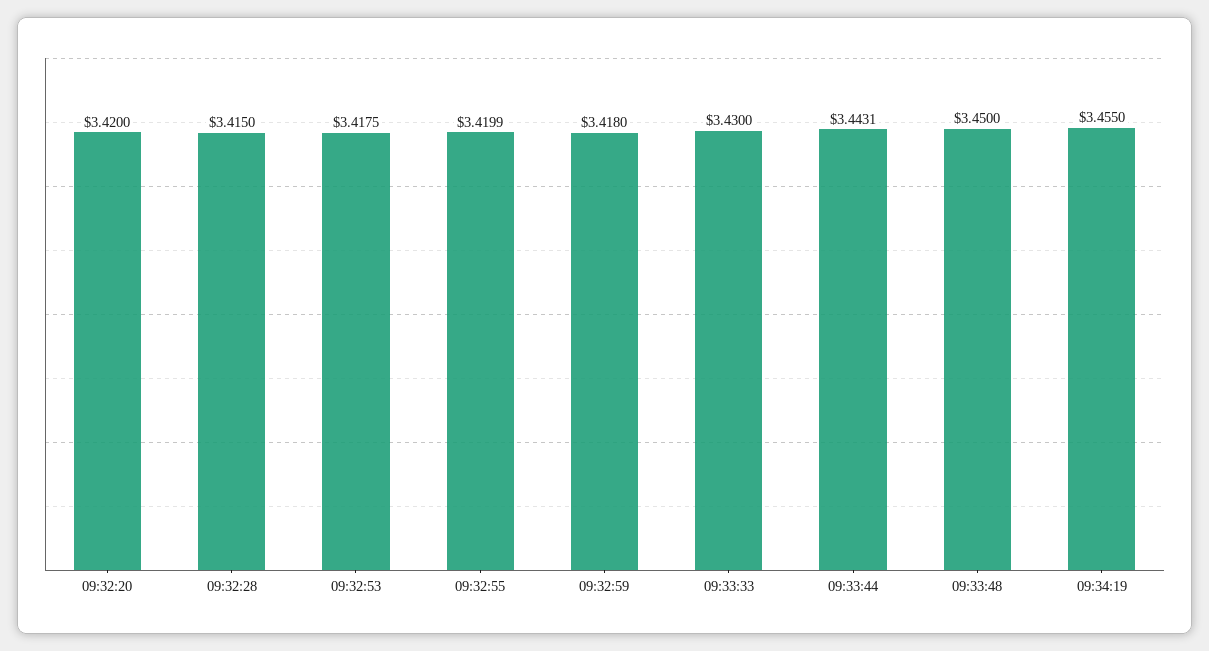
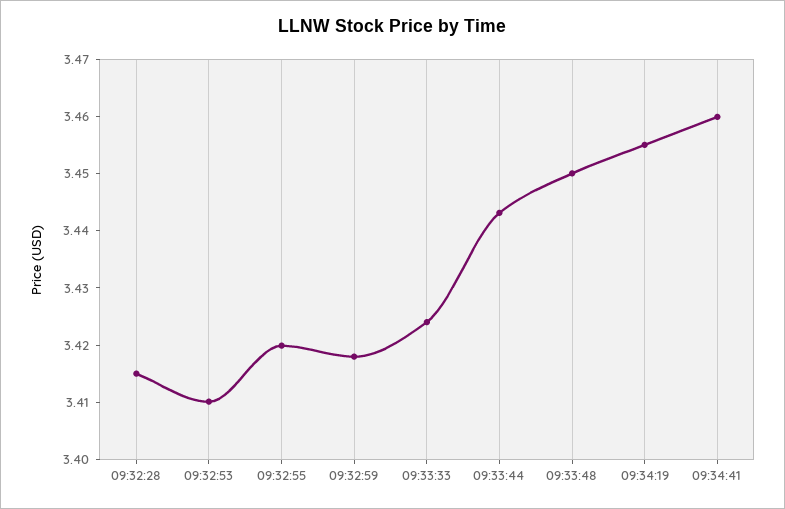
09:32:20: 3.42 -> none
09:32:53: 3.4175 -> 3.41
09:33:33: 3.43 -> 3.424
09:34:41: none -> 3.46

